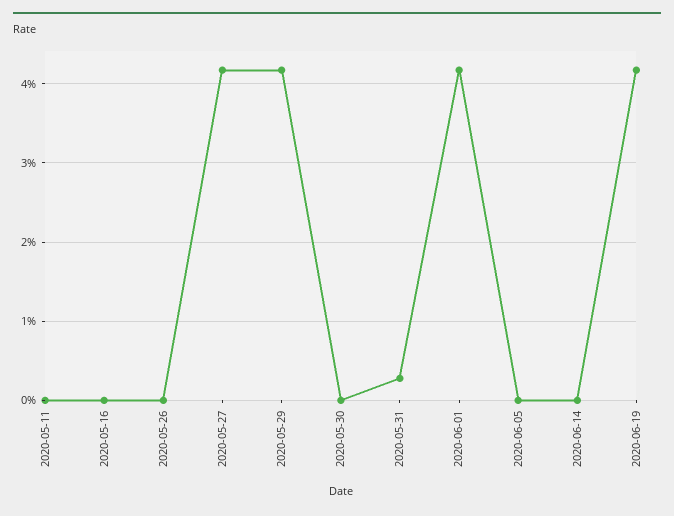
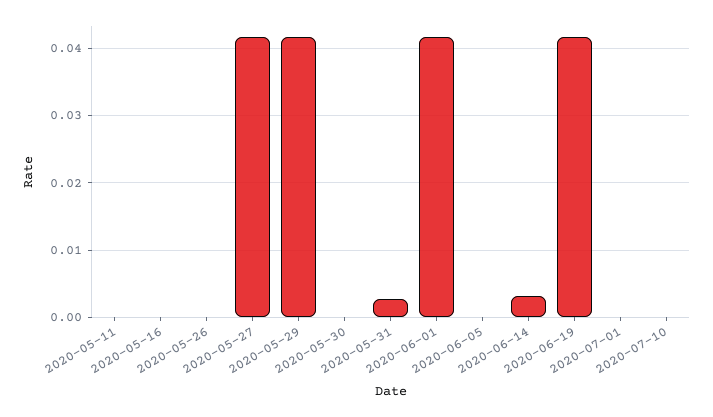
2020-06-14: 0 -> 0.003
2020-07-01: none -> 0
2020-07-10: none -> 0

